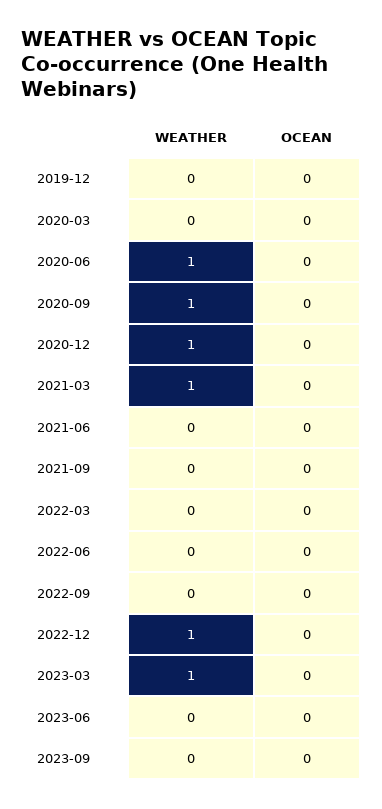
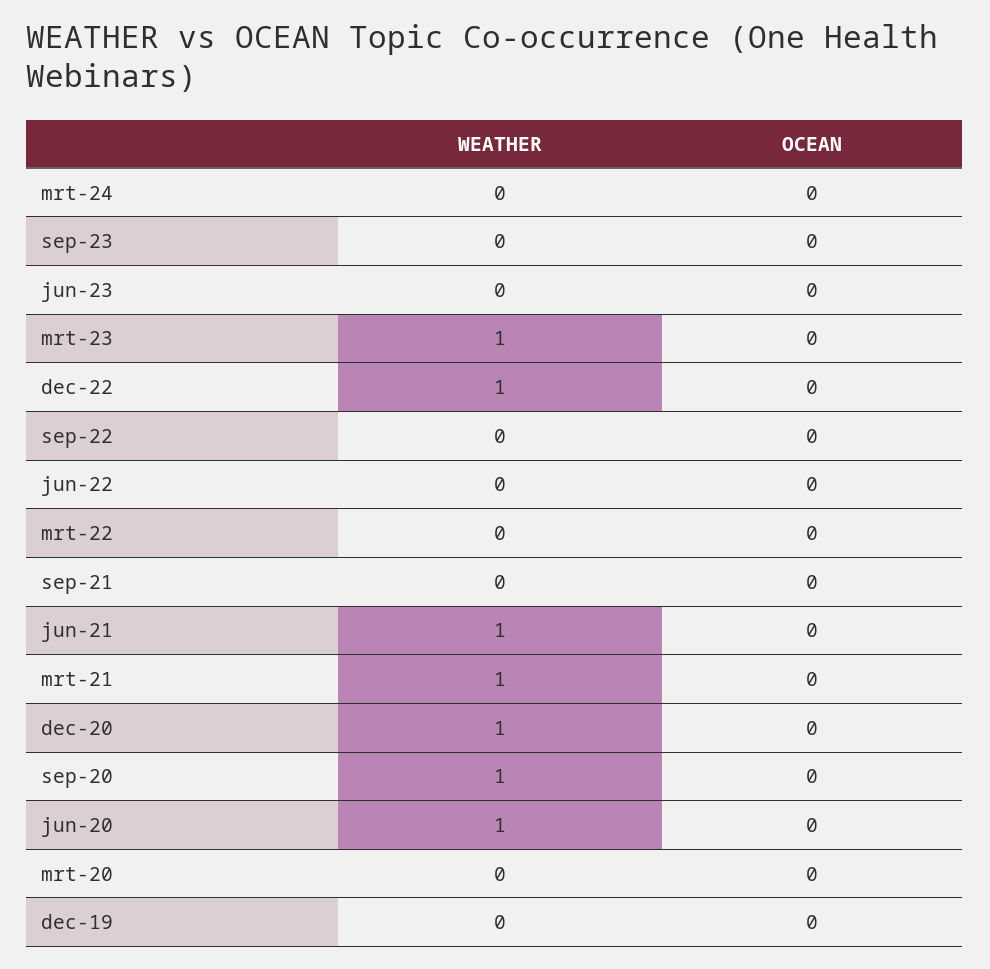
WEATHER, 2021-06: 0 -> 1
WEATHER, mrt-24: none -> 0
OCEAN, mrt-24: none -> 0

